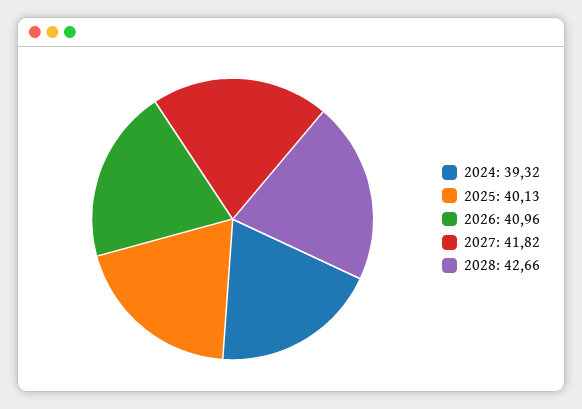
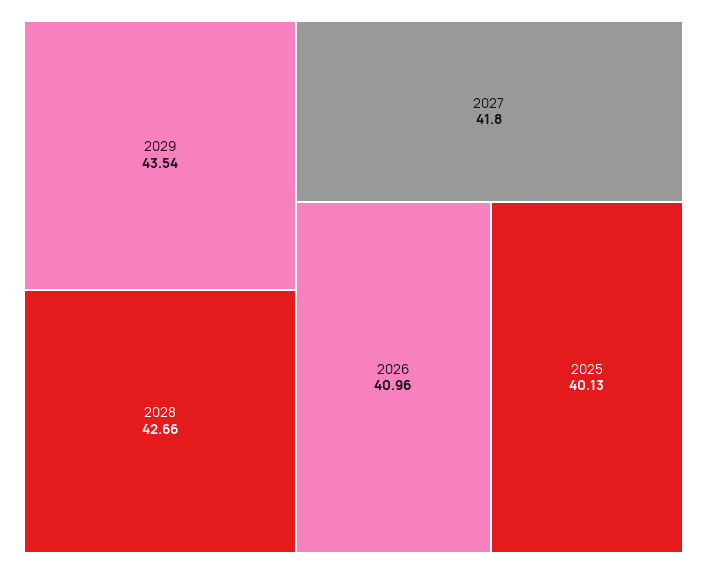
2024: 39.32 -> none
2027: 41.82 -> 41.8
2029: none -> 43.54

